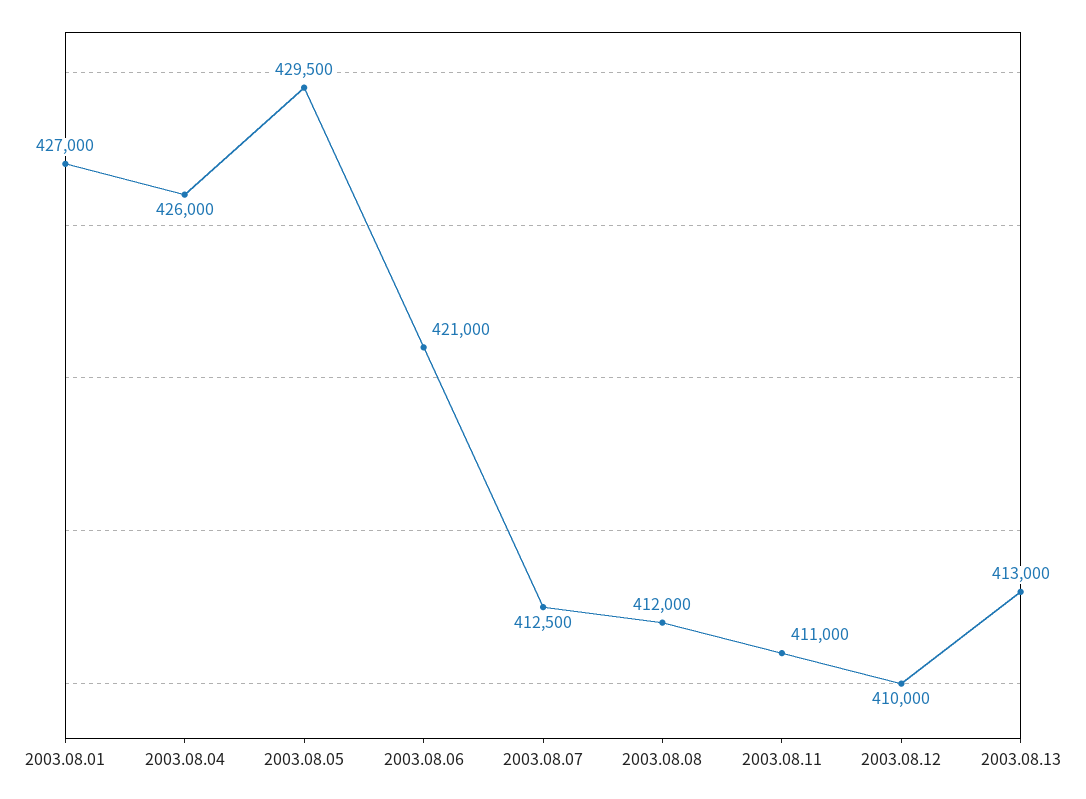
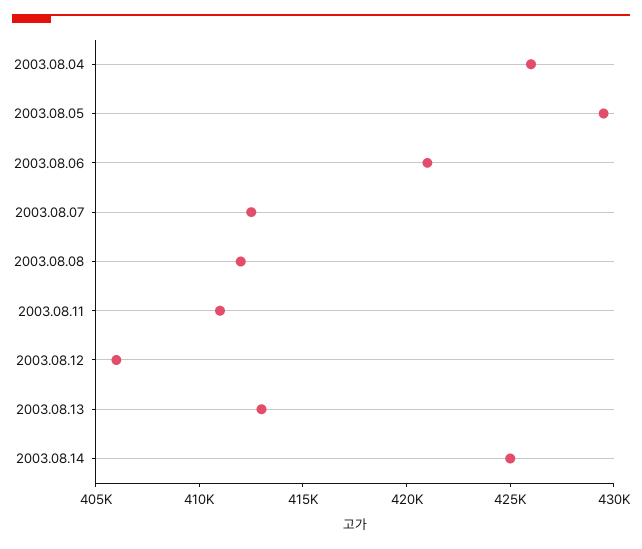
2003.08.01: 427000 -> none
2003.08.12: 410000 -> 406000
2003.08.14: none -> 425000

